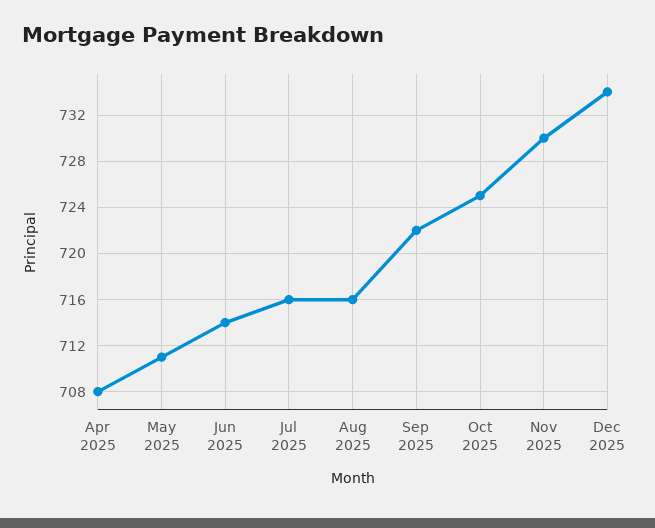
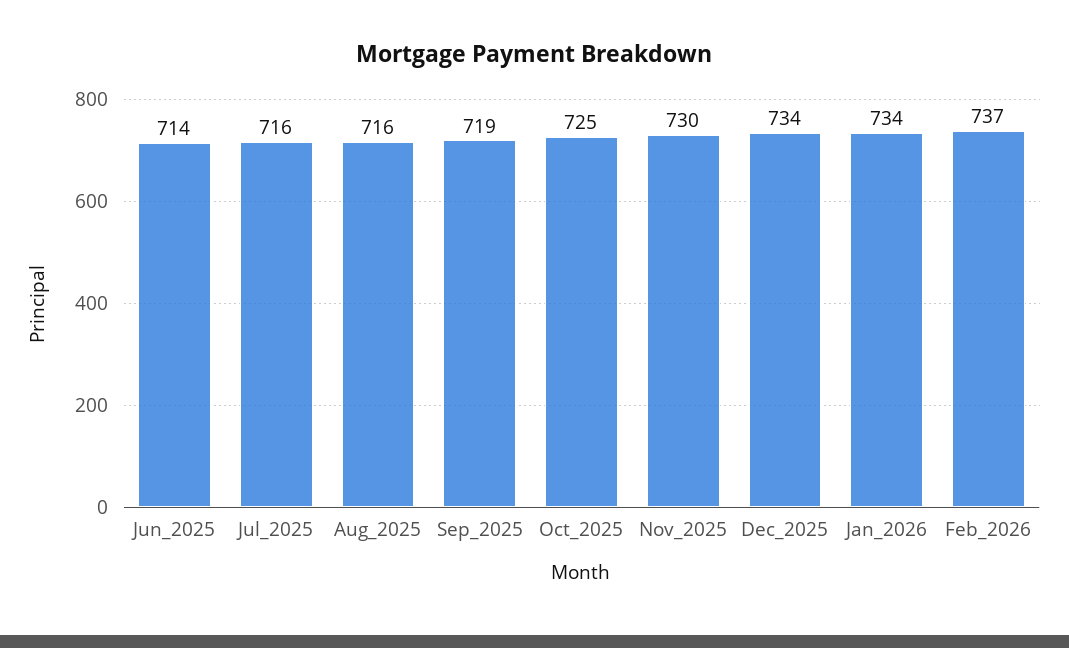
Apr 2025: 708 -> none
May 2025: 711 -> none
Sep 2025: 722 -> 719
Jan_2026: none -> 734
Feb_2026: none -> 737

